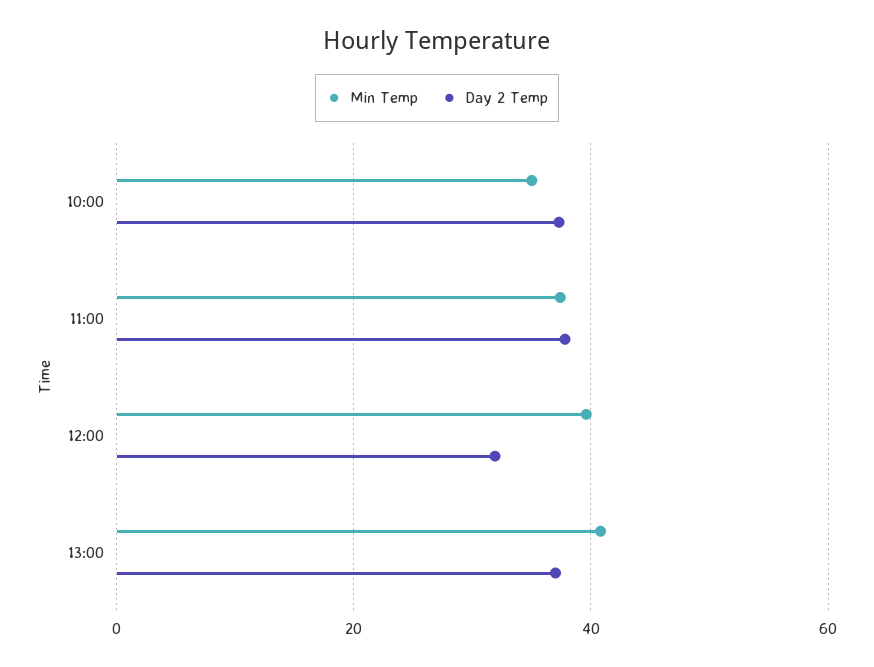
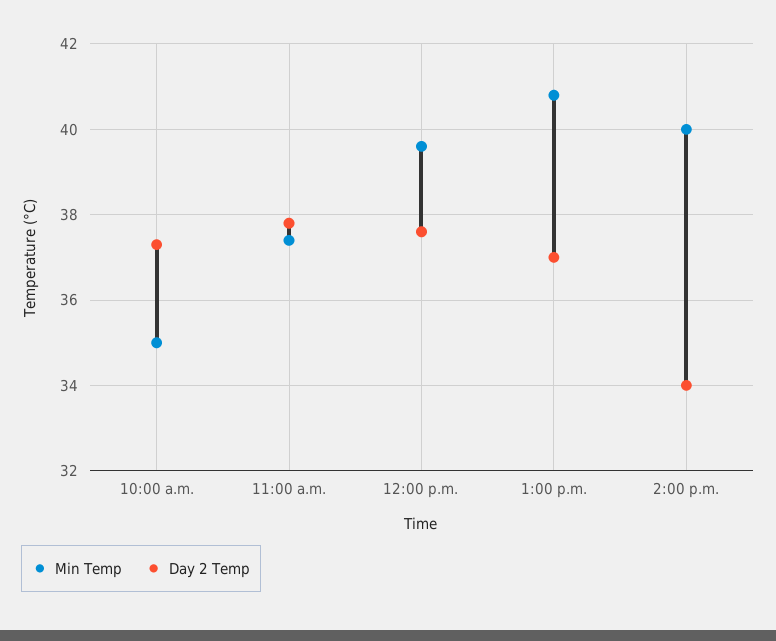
Day 2 Temp, 12:00: 32 -> 37.5
Min Temp, 2:00 p.m.: none -> 40
Day 2 Temp, 2:00 p.m.: none -> 34

